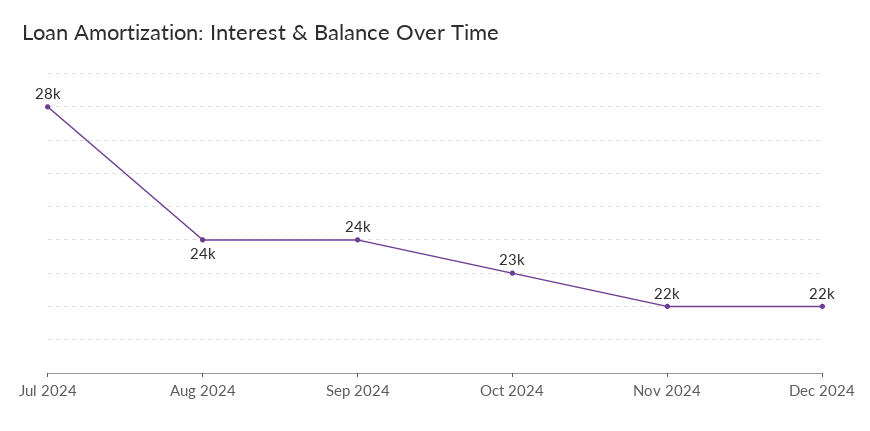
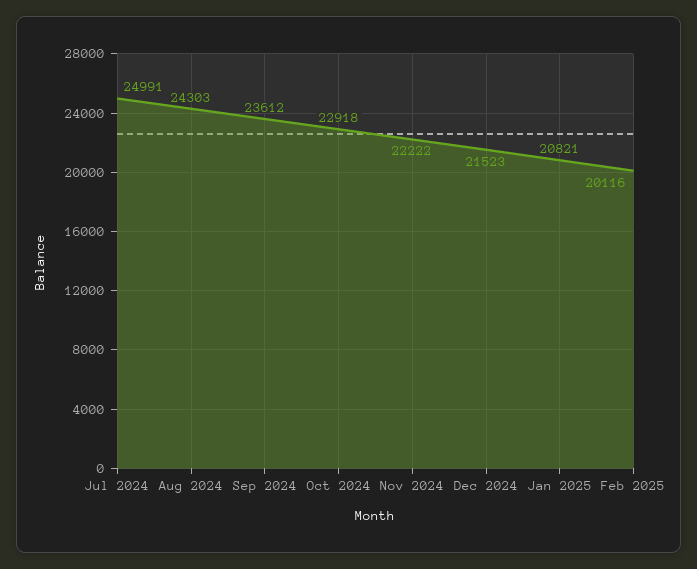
Jul 2024: 28000 -> 24991
Jan 2025: none -> 20821
Feb 2025: none -> 20116

